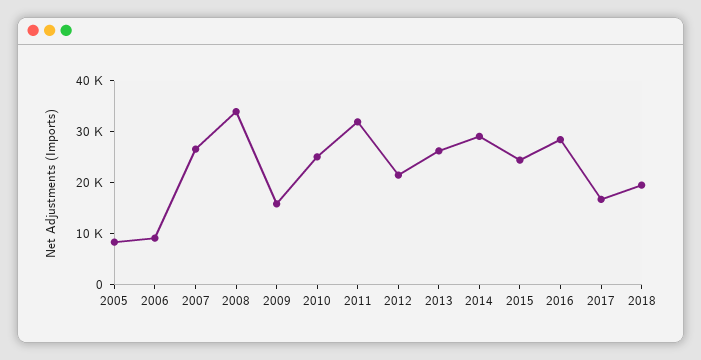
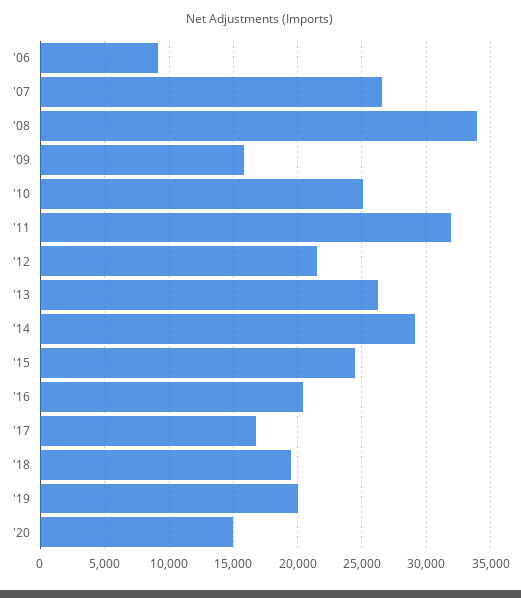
2005: 8000 -> none
2016: 28000 -> 20500
'19: none -> 20000
'20: none -> 15000

